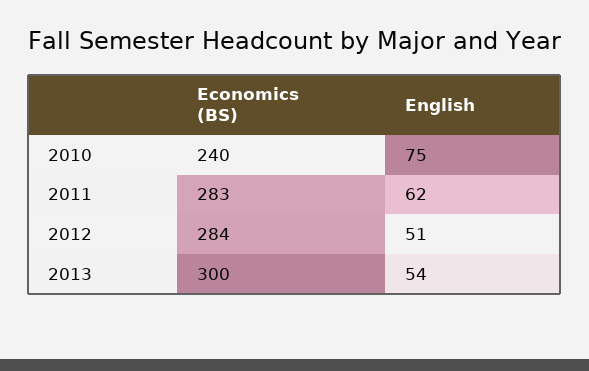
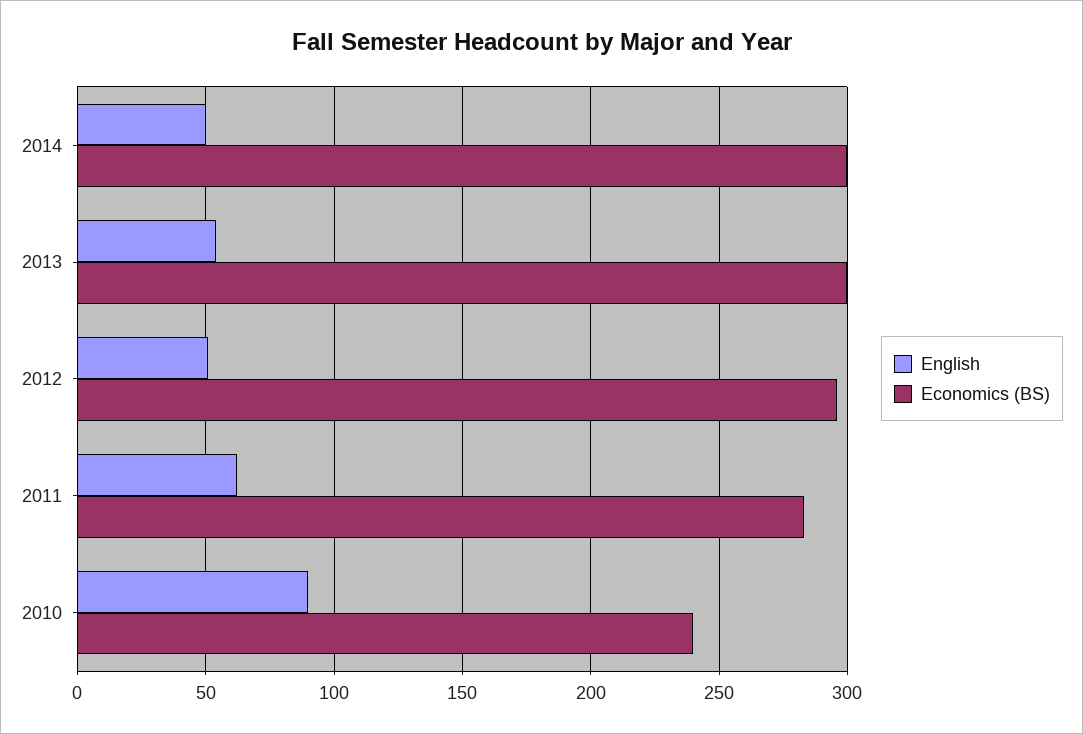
English, 2010: 75 -> 90
Economics (BS), 2012: 284 -> 295
English, 2014: none -> 50
Economics (BS), 2014: none -> 300

